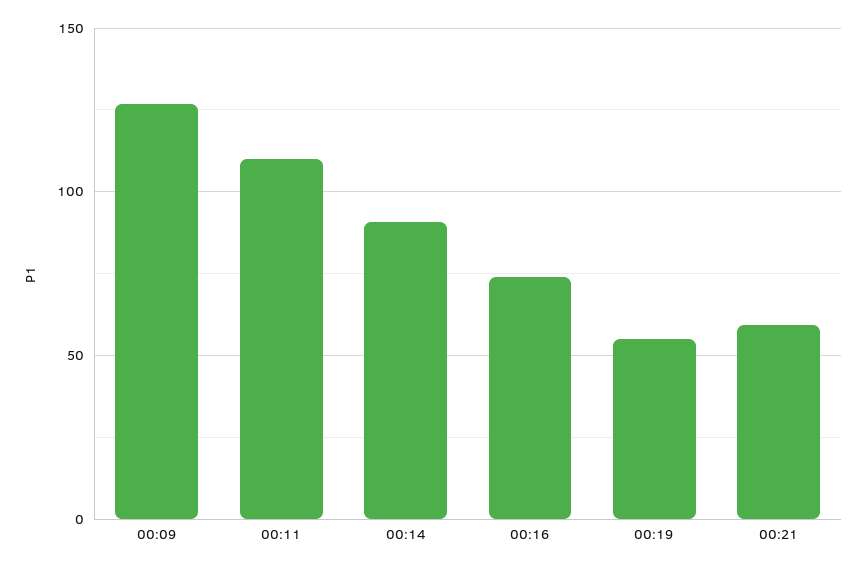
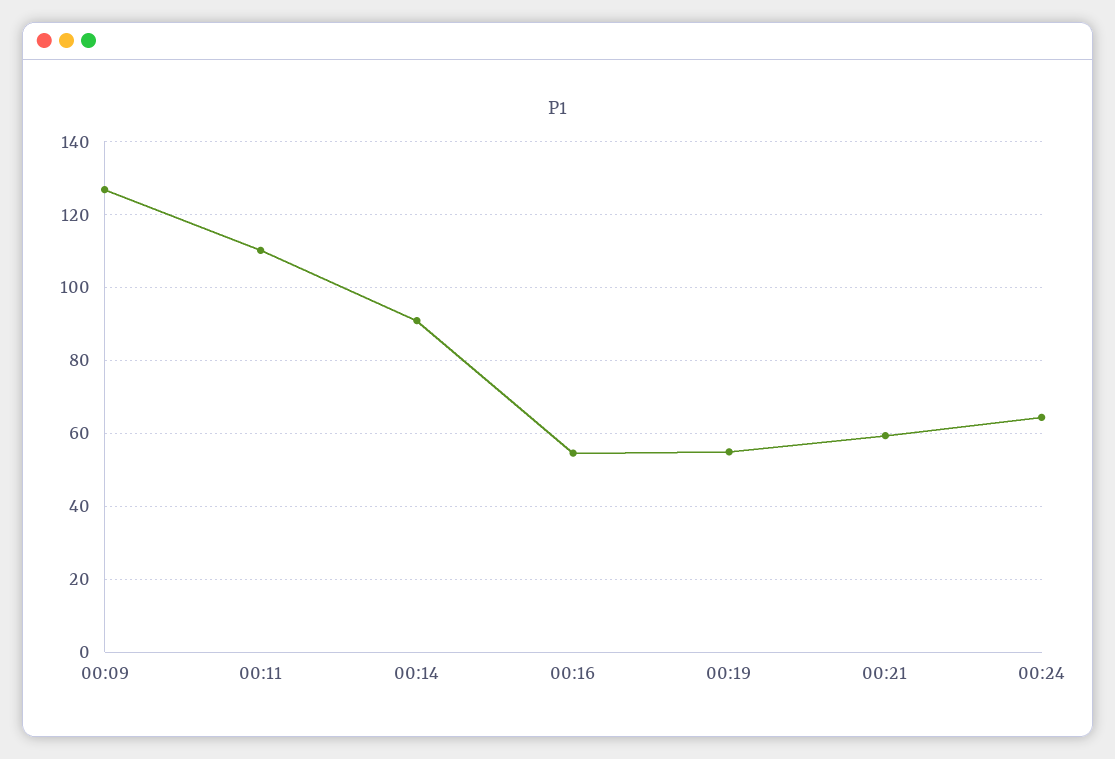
00:16: 75 -> 54
00:24: none -> 64

